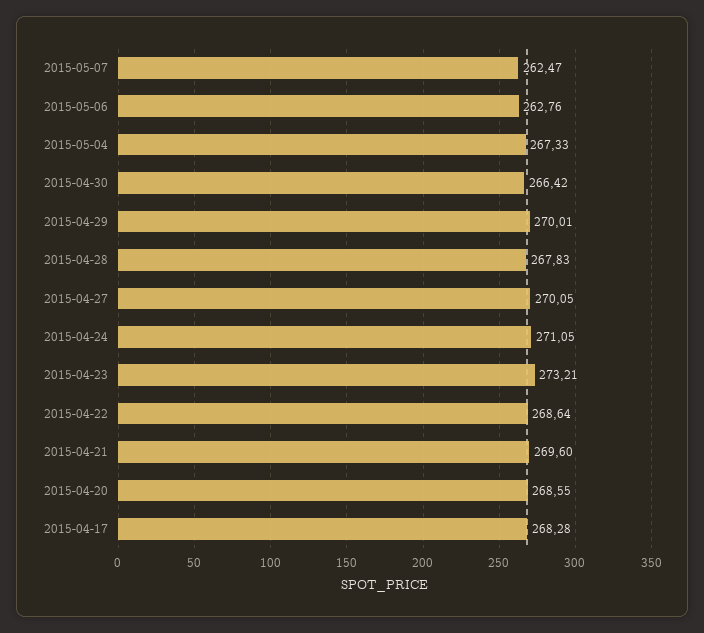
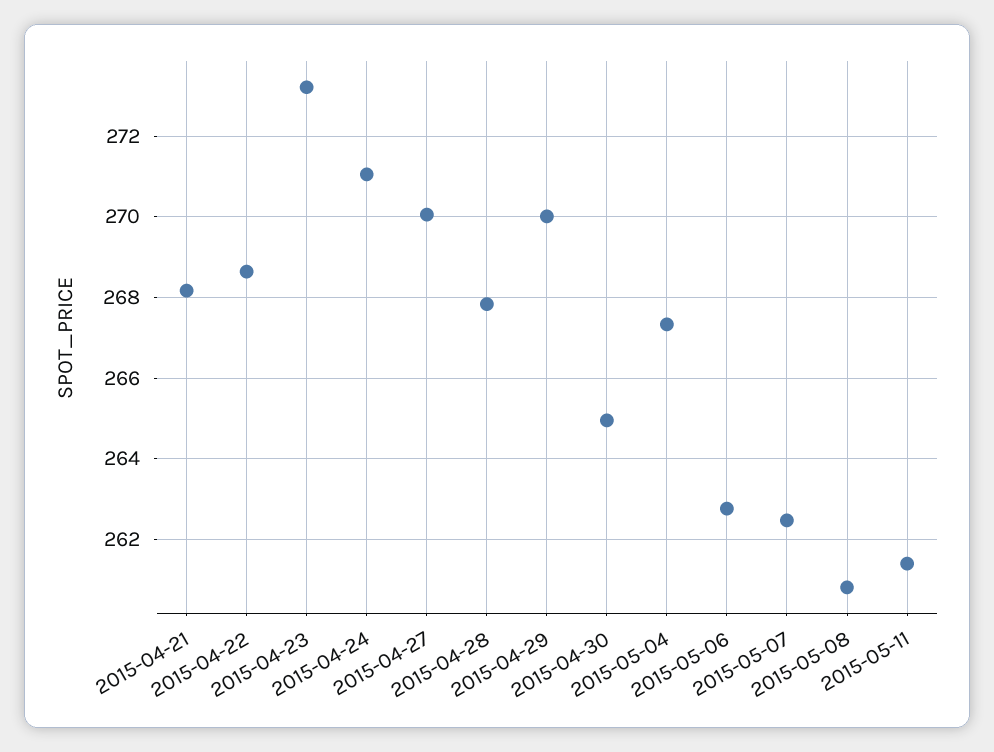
2015-04-30: 266.42 -> 265
2015-04-21: 269.6 -> 268.2
2015-04-20: 268.55 -> none
2015-04-17: 268.28 -> none
2015-05-08: none -> 260.8
2015-05-11: none -> 261.4

